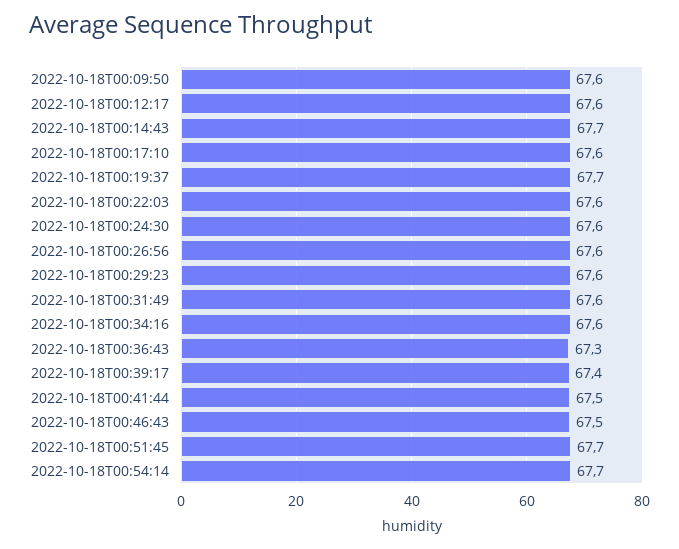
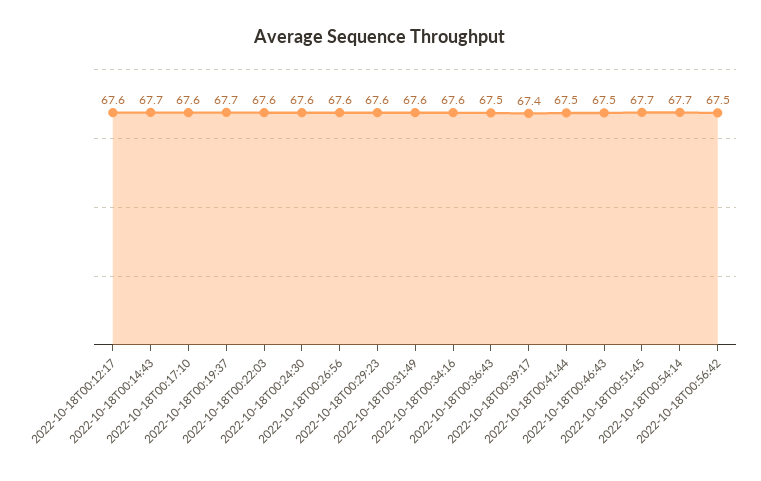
2022-10-18T00:09:50: 67.6 -> none
2022-10-18T00:36:43: 67.3 -> 67.5
2022-10-18T00:56:42: none -> 67.5

